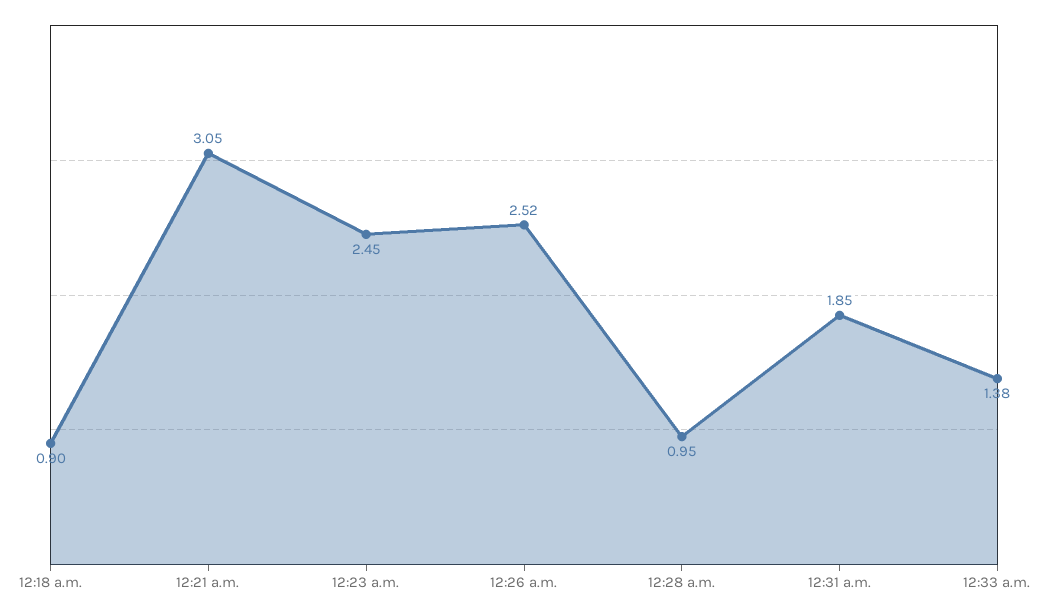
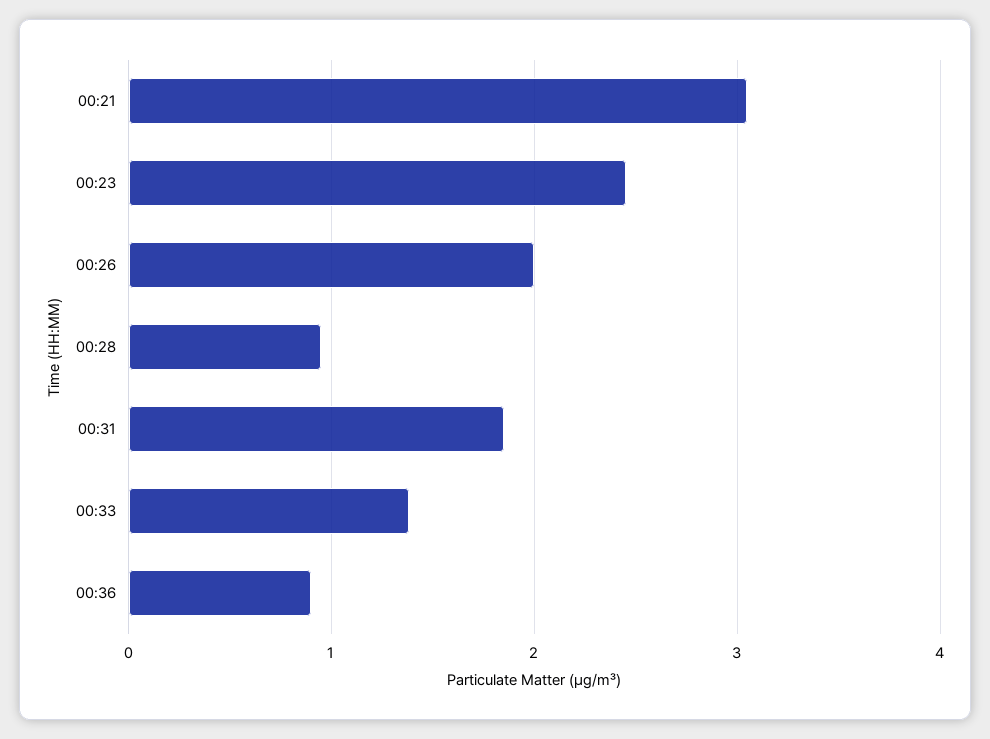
12:18 a.m.: 0.9 -> none
12:26 a.m.: 2.52 -> 2
00:36: none -> 0.9

